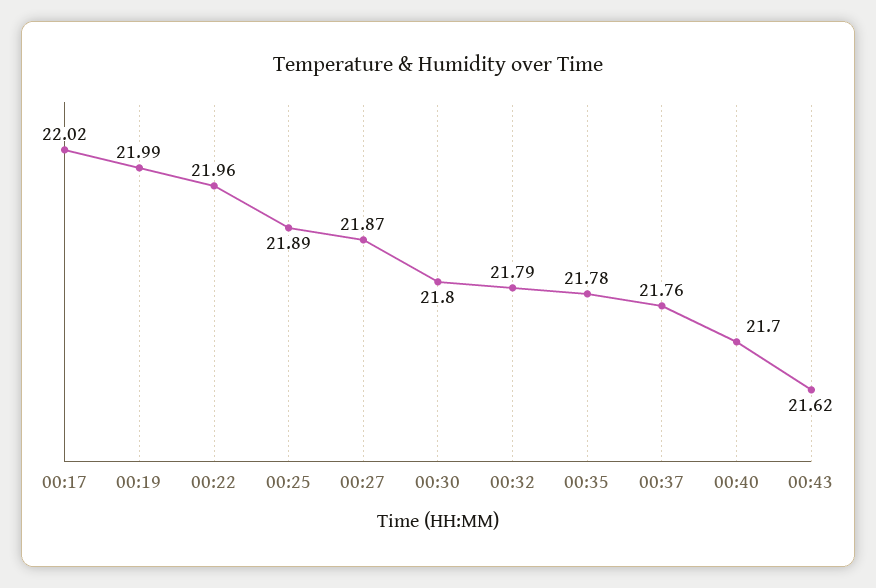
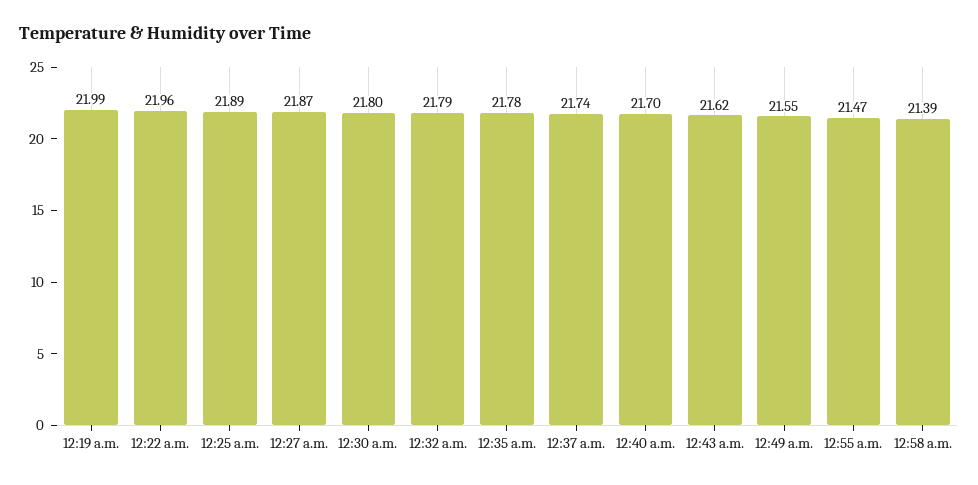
00:17: 22.02 -> none
00:37: 21.76 -> 21.74
12:49 a.m.: none -> 21.55
12:55 a.m.: none -> 21.47
12:58 a.m.: none -> 21.39

